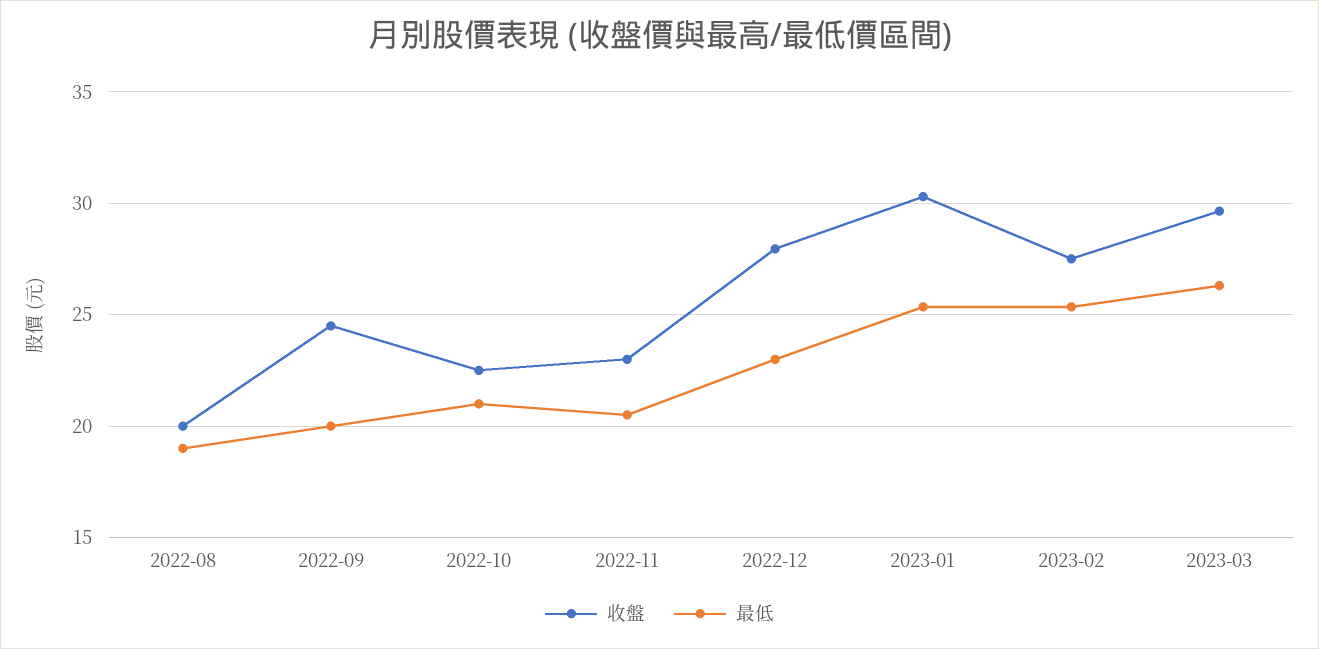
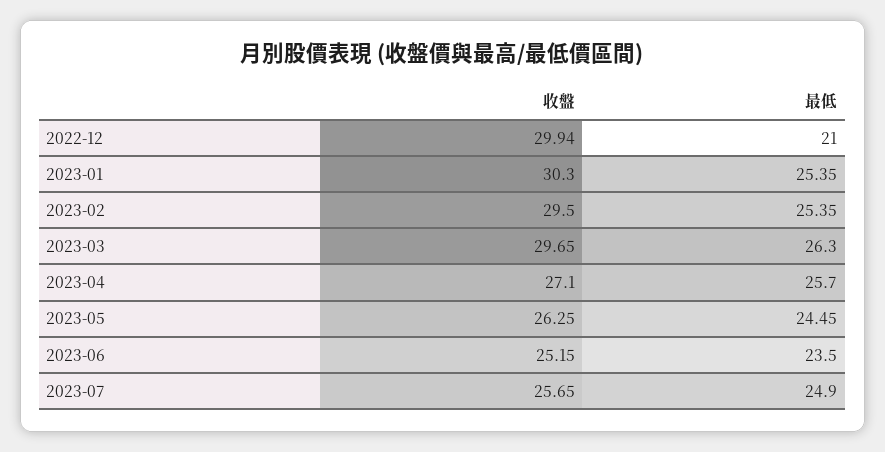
收盤, 2022-08: 20 -> none
最低, 2022-08: 19 -> none
收盤, 2022-09: 24.5 -> none
最低, 2022-09: 20 -> none
收盤, 2022-10: 22.5 -> none
最低, 2022-10: 21 -> none
收盤, 2022-11: 23 -> none
最低, 2022-11: 20.5 -> none
收盤, 2022-12: 28 -> 29.94
最低, 2022-12: 23 -> 21
收盤, 2023-02: 27.5 -> 29.5
收盤, 2023-04: none -> 27.1
最低, 2023-04: none -> 25.7
收盤, 2023-05: none -> 26.25
最低, 2023-05: none -> 24.45
收盤, 2023-06: none -> 25.15
最低, 2023-06: none -> 23.5
收盤, 2023-07: none -> 25.65
最低, 2023-07: none -> 24.9

